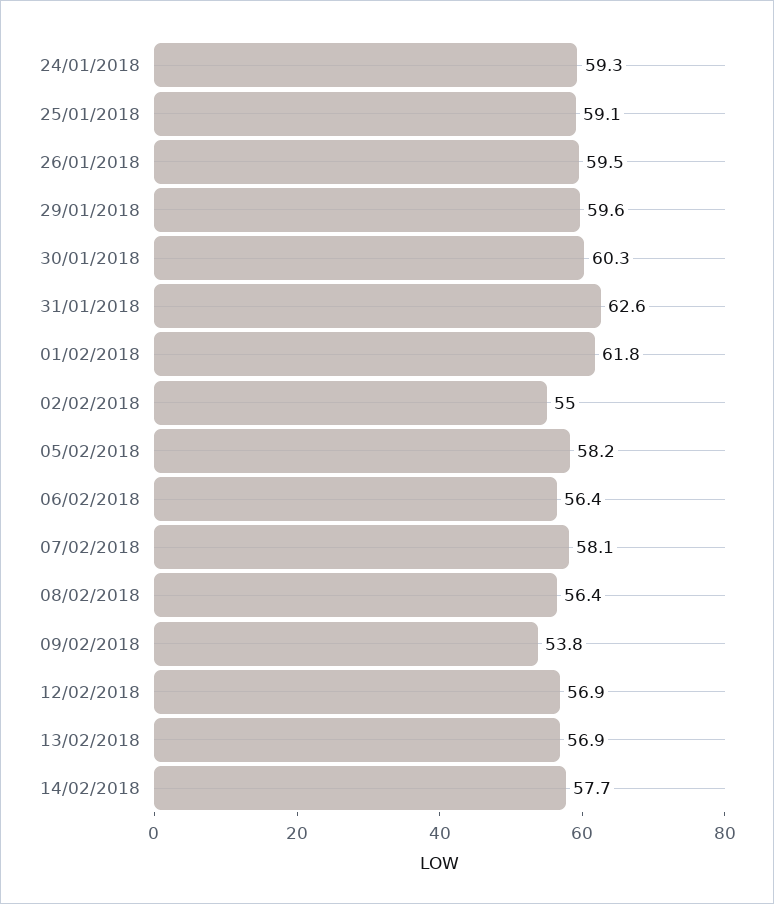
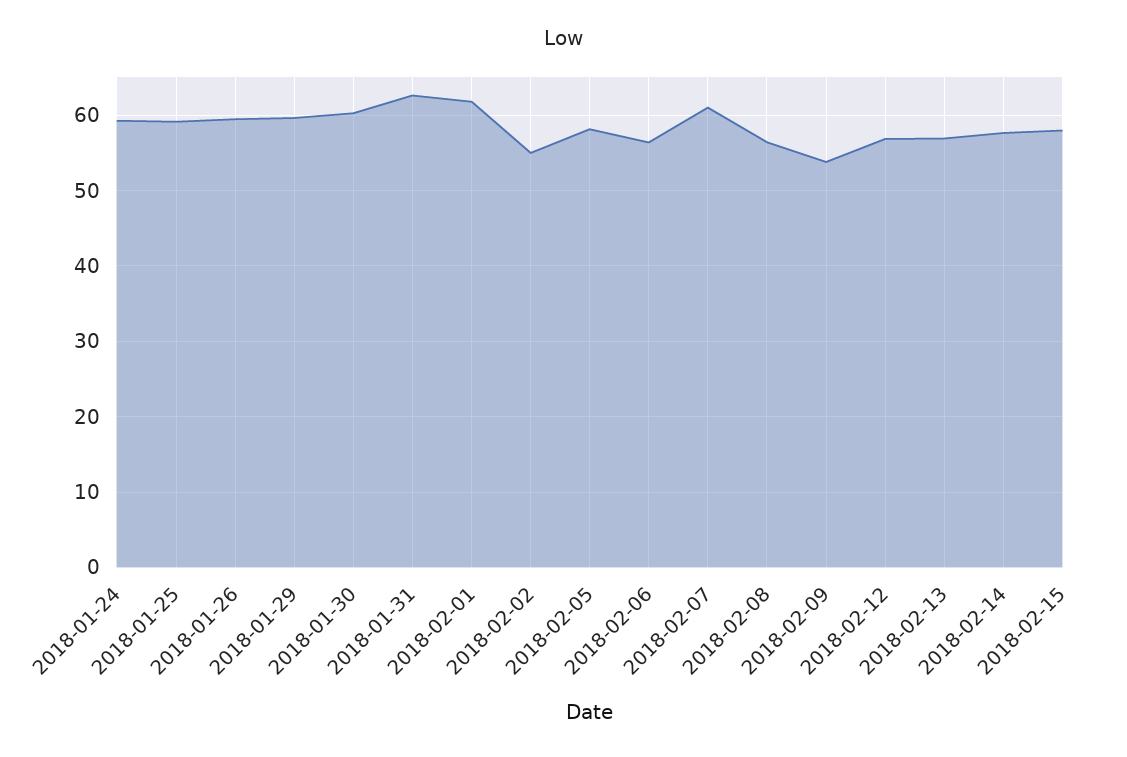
07/02/2018: 58.1 -> 61
2018-02-15: none -> 58

